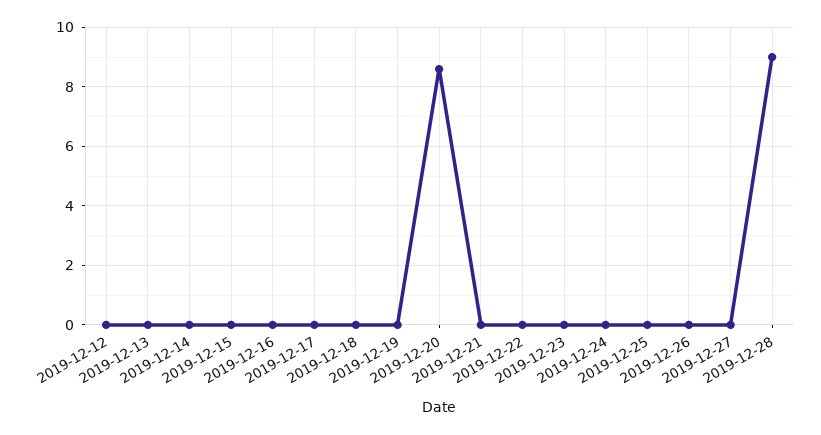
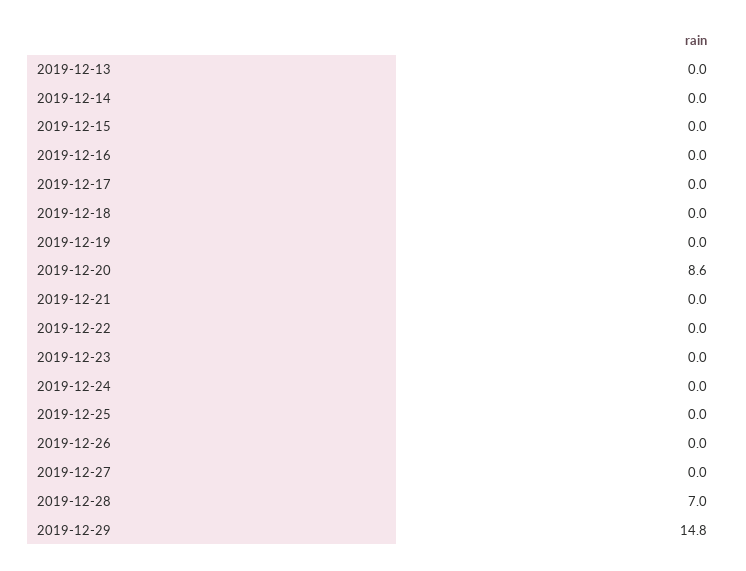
2019-12-12: 0 -> none
2019-12-28: 9 -> 7
2019-12-29: none -> 14.8

